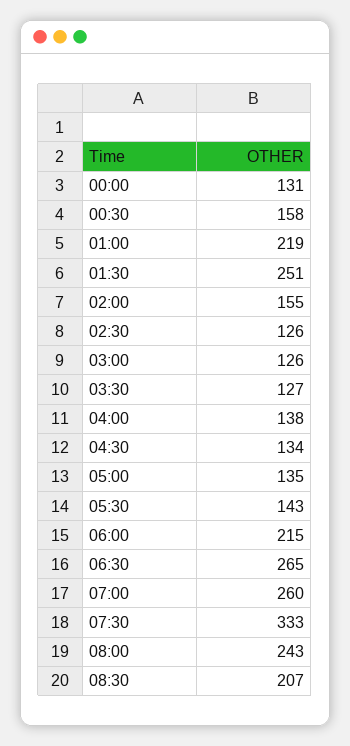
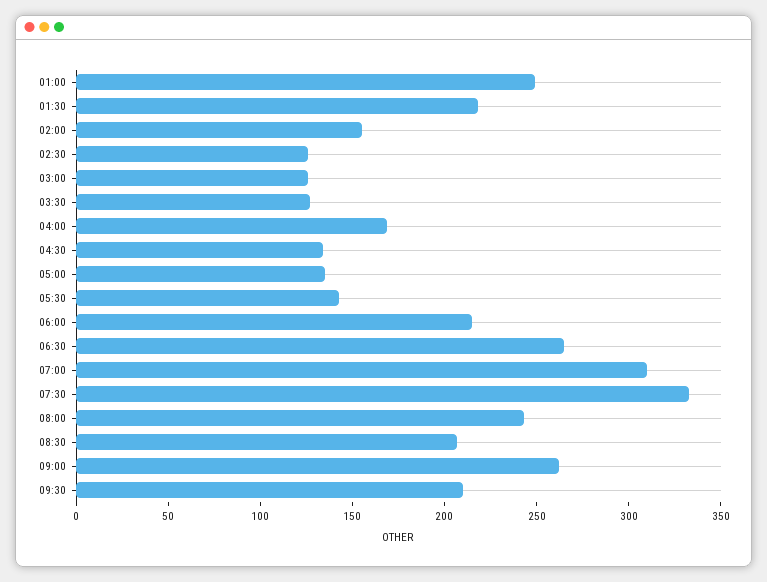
00:00: 131 -> none
00:30: 158 -> none
01:00: 219 -> 250
01:30: 251 -> 220
04:00: 138 -> 170
07:00: 260 -> 310
09:00: none -> 260
09:30: none -> 210

